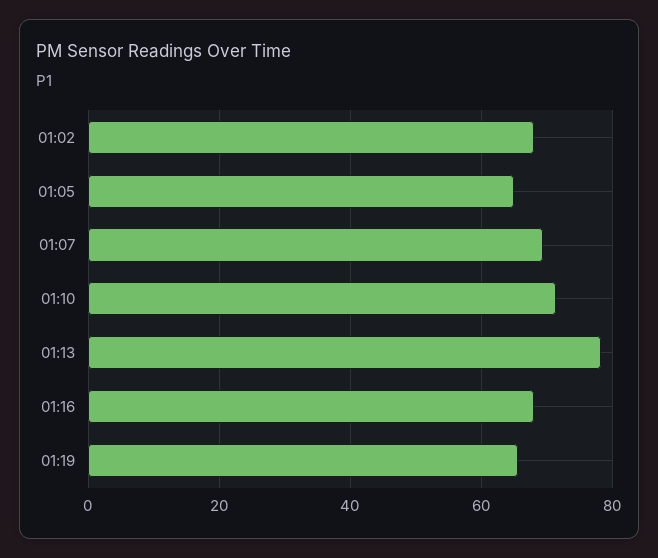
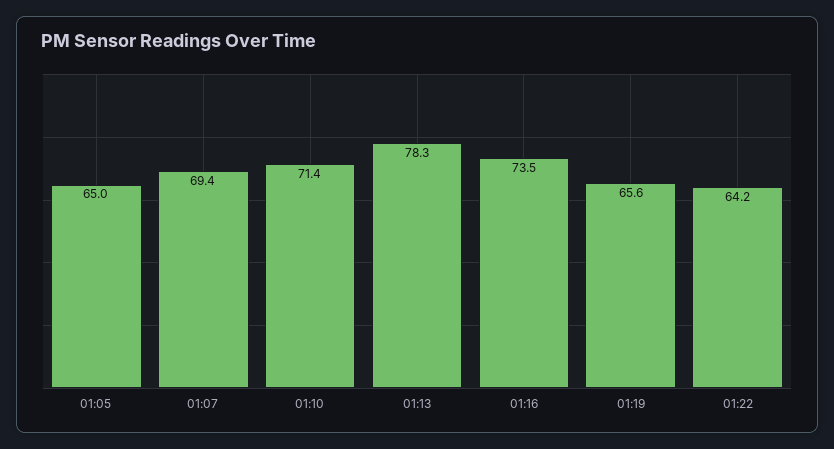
01:02: 68 -> none
01:16: 68 -> 73.5
01:22: none -> 64.2

